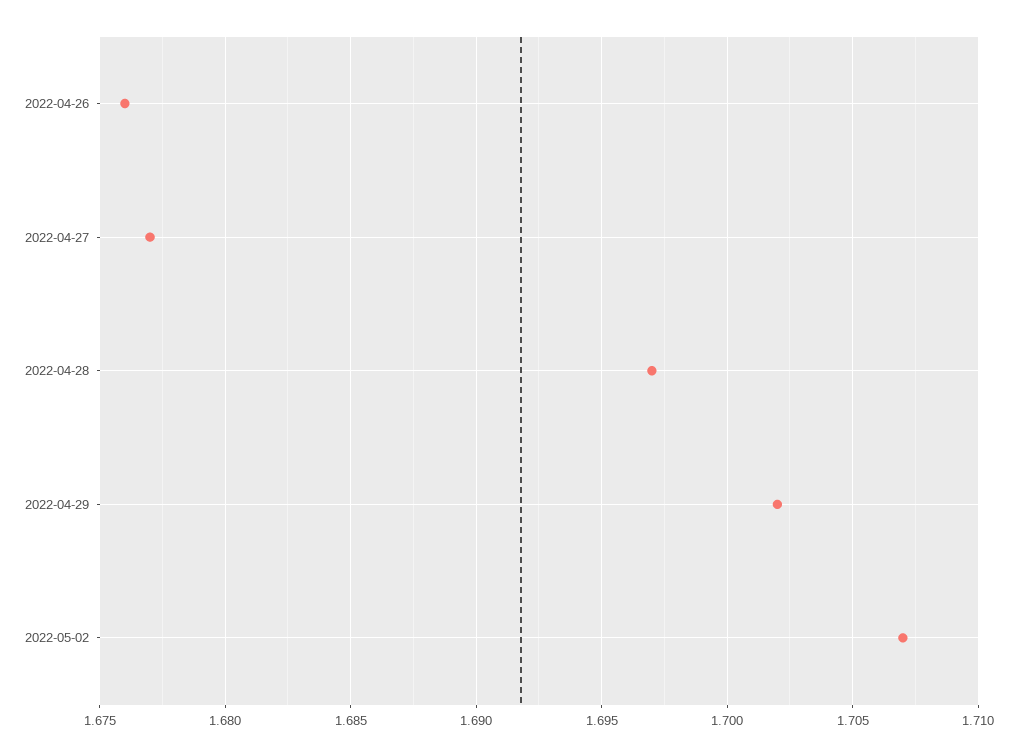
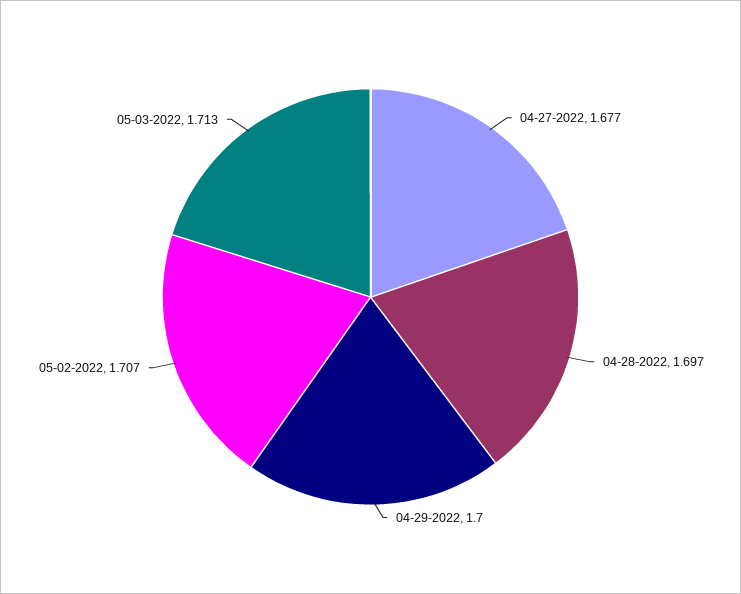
2022-04-26: 1.676 -> none
2022-04-29: 1.702 -> 1.7
05-03-2022: none -> 1.713

